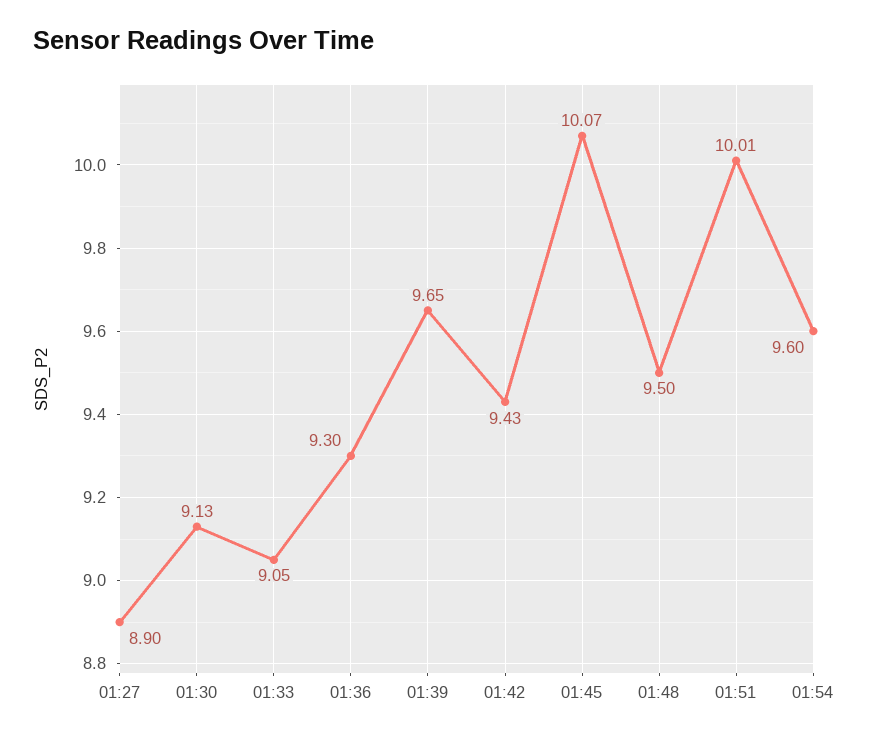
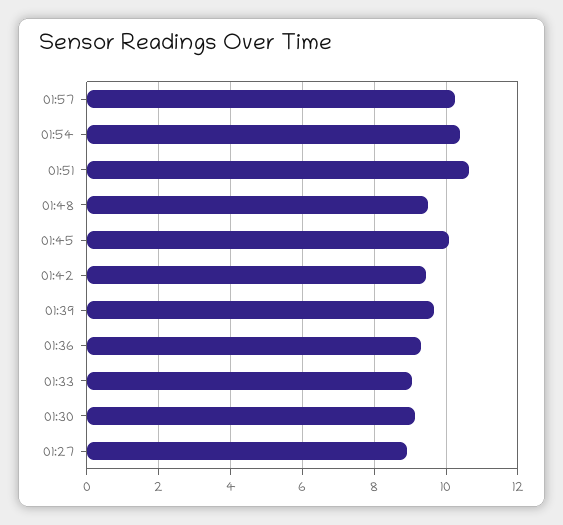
01:51: 10.01 -> 10.6
01:54: 9.6 -> 10.4
01:57: none -> 10.2

